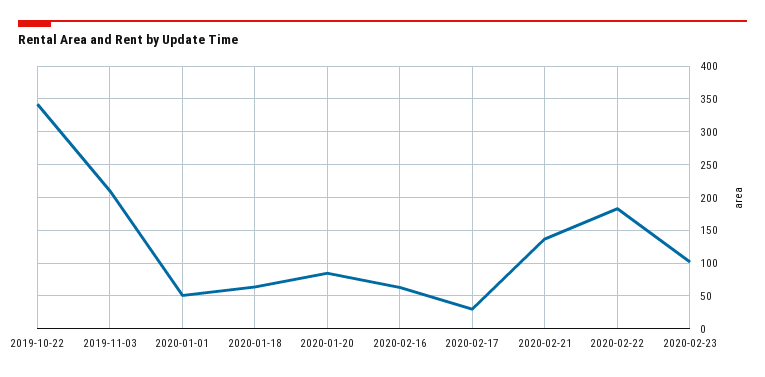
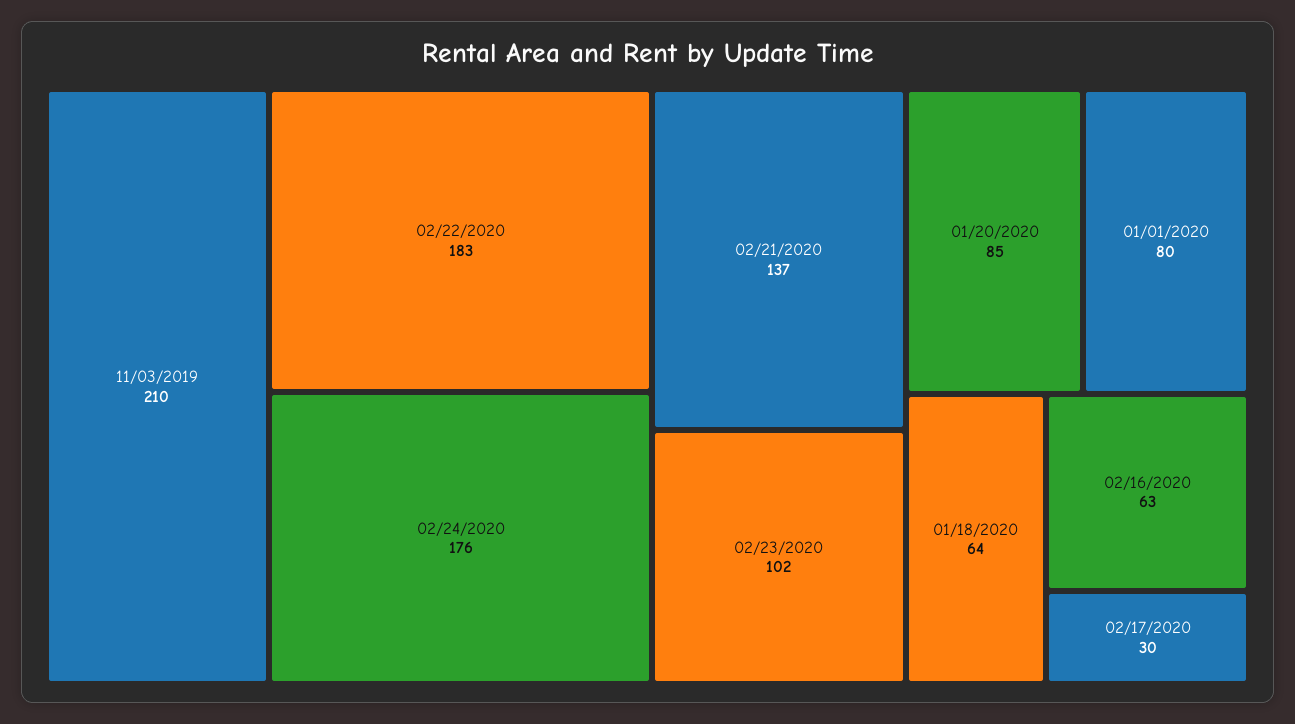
2019-10-22: 340 -> none
2020-01-01: 50 -> 80
02/24/2020: none -> 176

